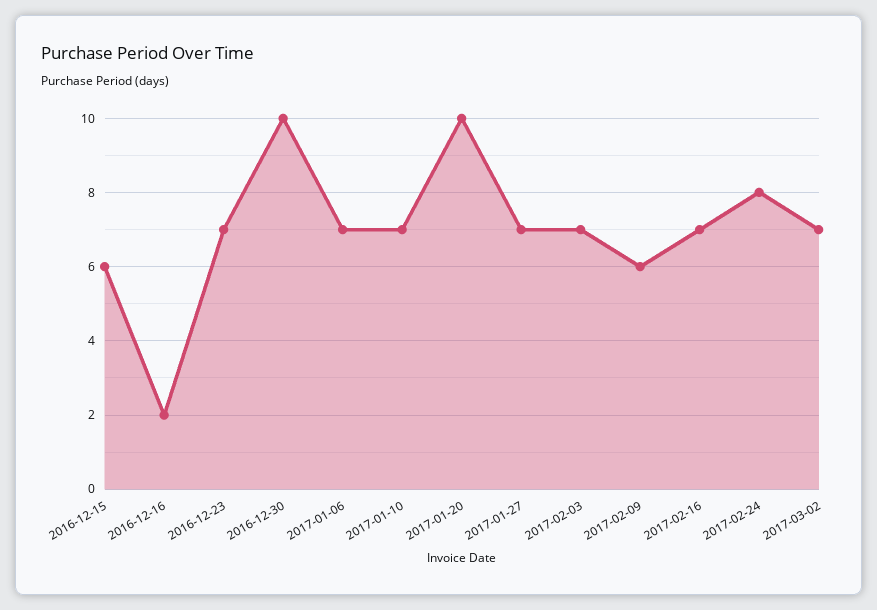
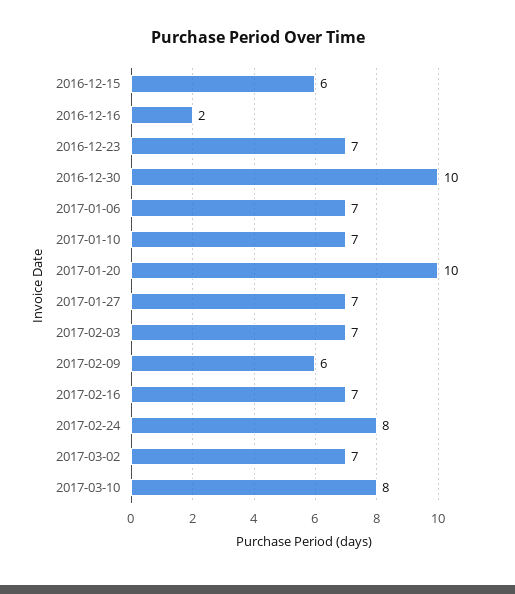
2017-03-10: none -> 8

